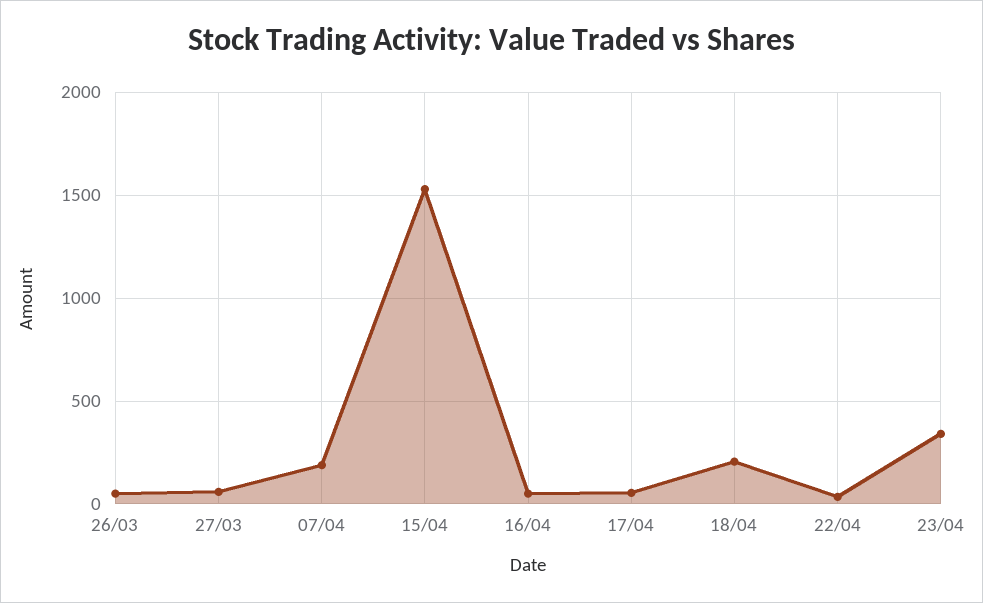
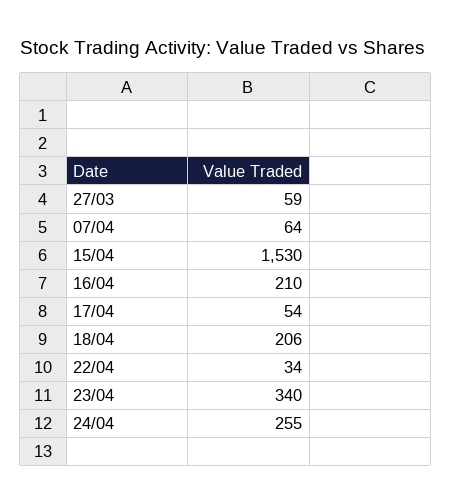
26/03: 50 -> none
07/04: 200 -> 64
16/04: 50 -> 210
24/04: none -> 255

